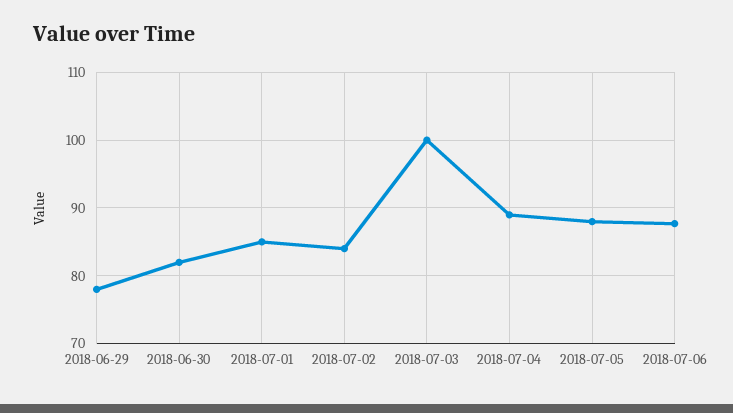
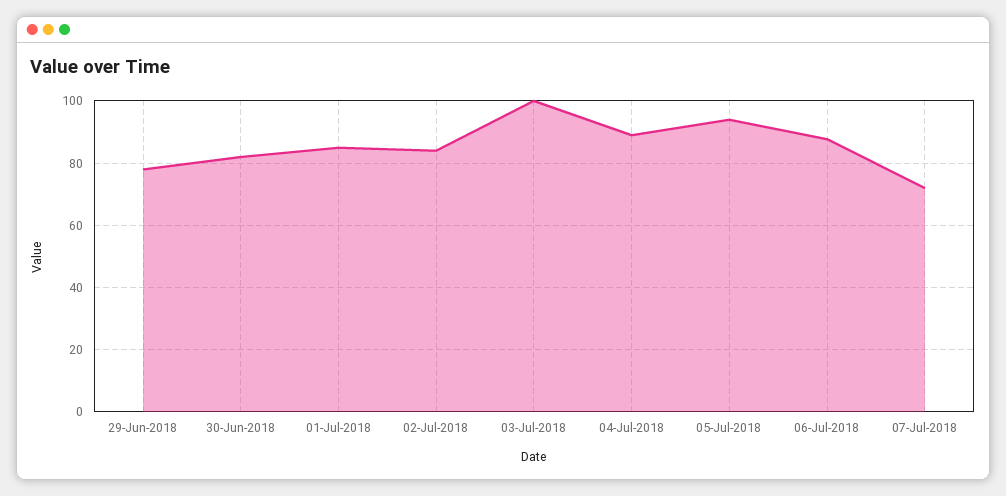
2018-07-05: 88 -> 94
07-Jul-2018: none -> 72

